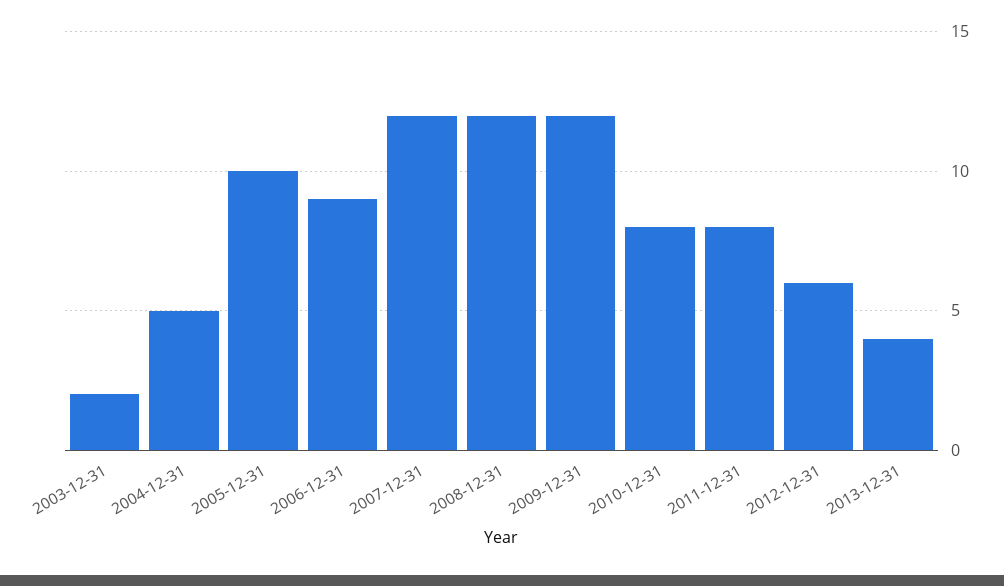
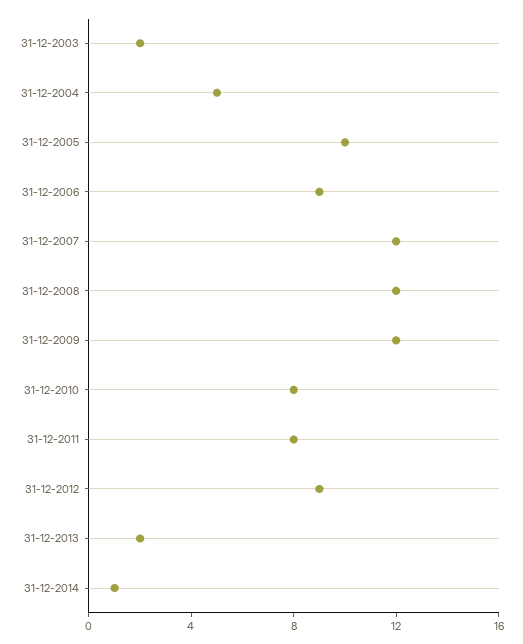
2012-12-31: 6 -> 9
2013-12-31: 4 -> 2
31-12-2014: none -> 1

